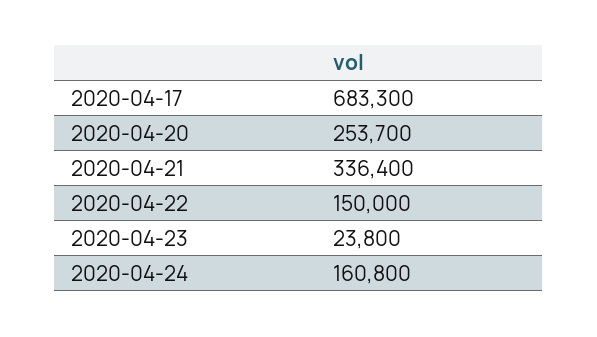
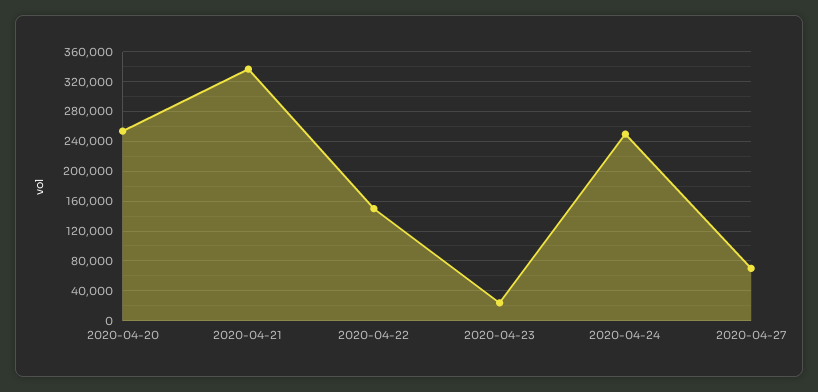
2020-04-17: 683300 -> none
2020-04-24: 160800 -> 250000
2020-04-27: none -> 70000

